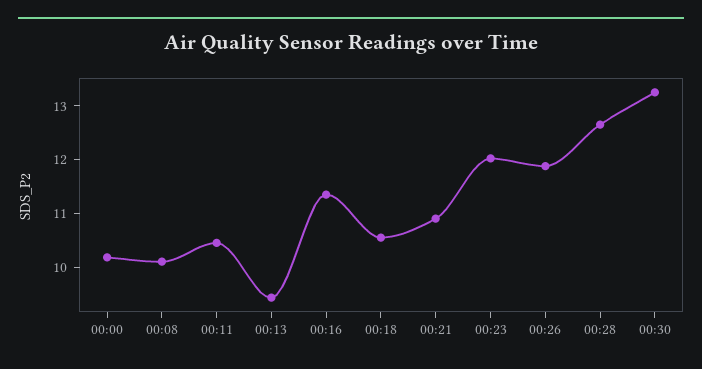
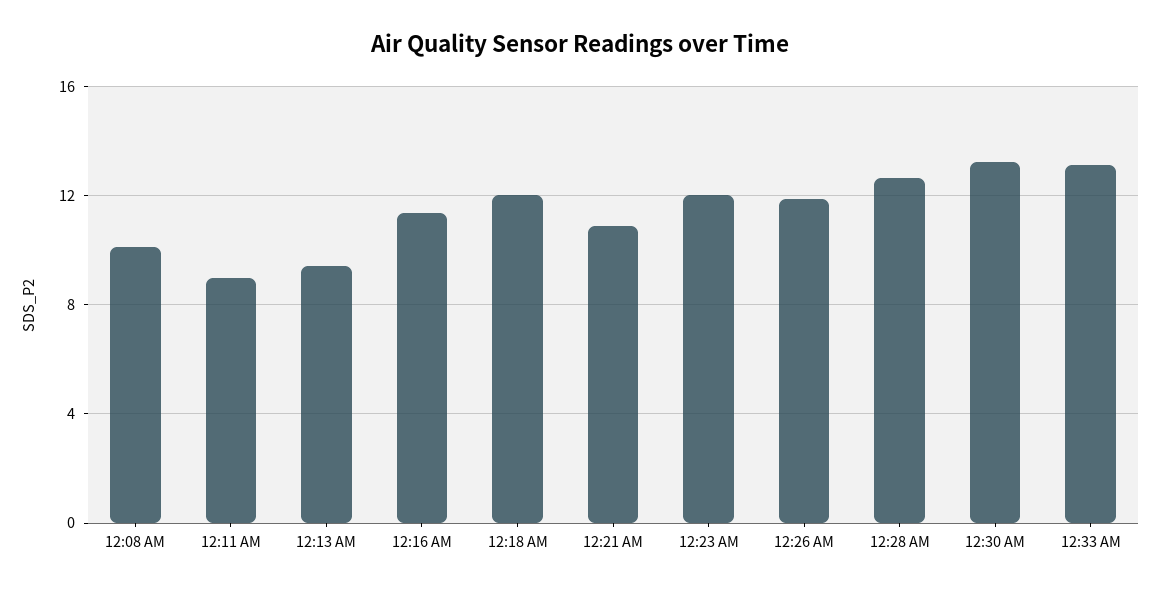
00:00: 10.2 -> none
00:11: 10.4 -> 9
00:18: 10.6 -> 12
12:33 AM: none -> 13

